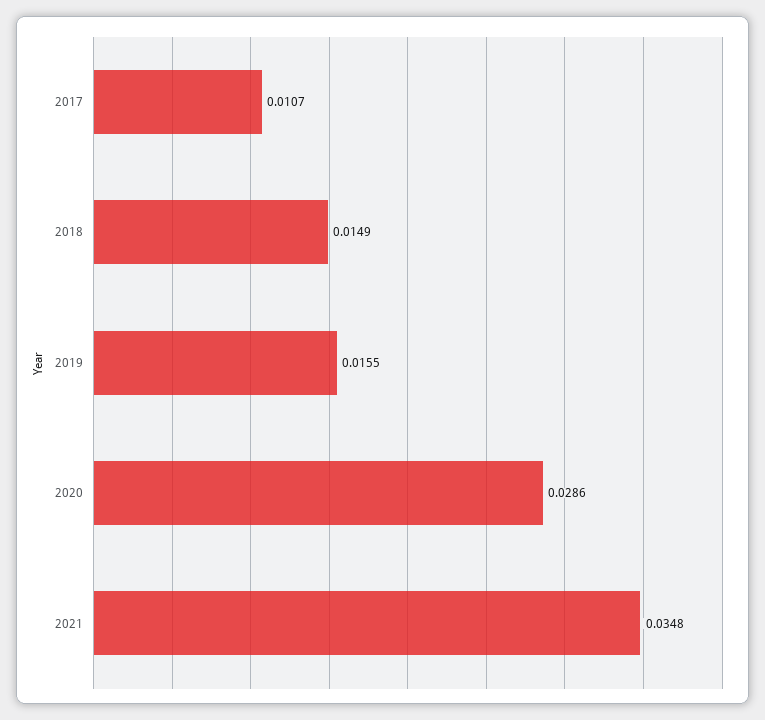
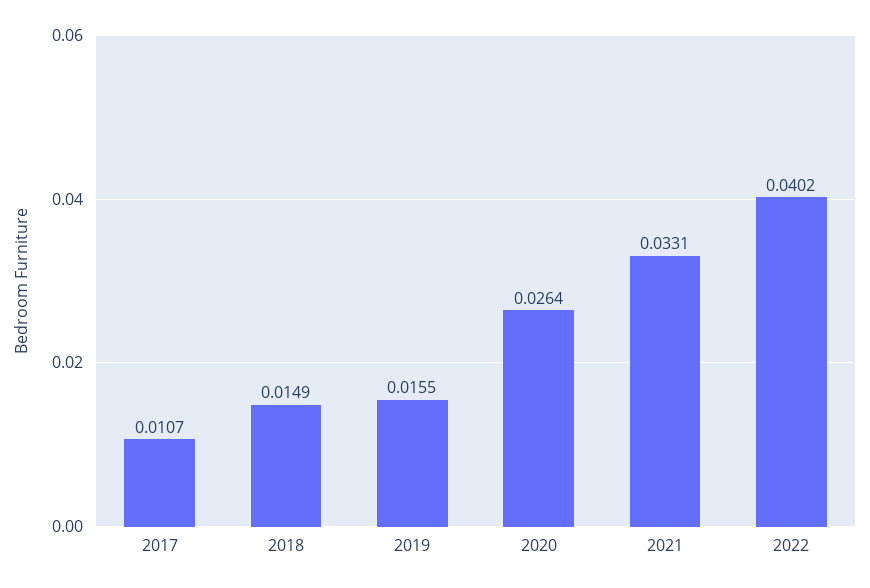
2020: 0.0286 -> 0.0264
2021: 0.0348 -> 0.0331
2022: none -> 0.0402

